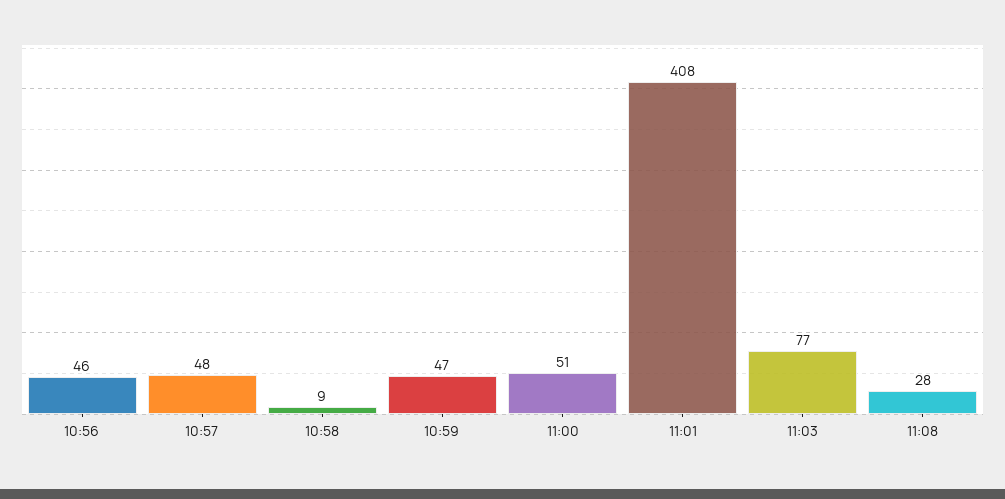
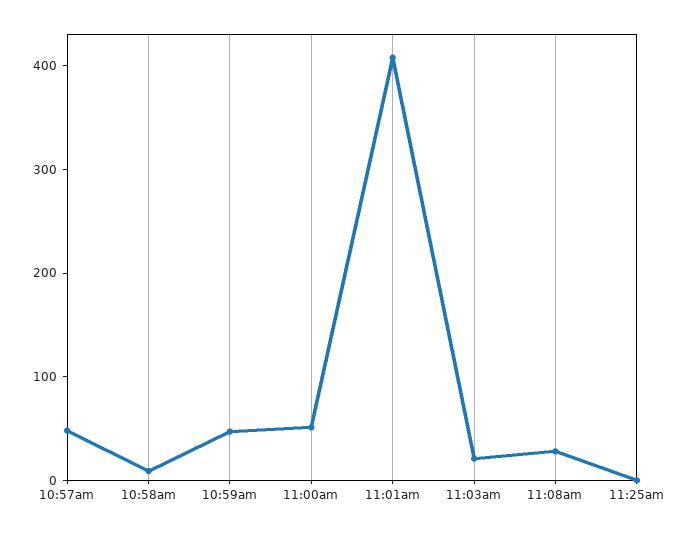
10:56: 46 -> none
11:03: 77 -> 20
11:25am: none -> 0

